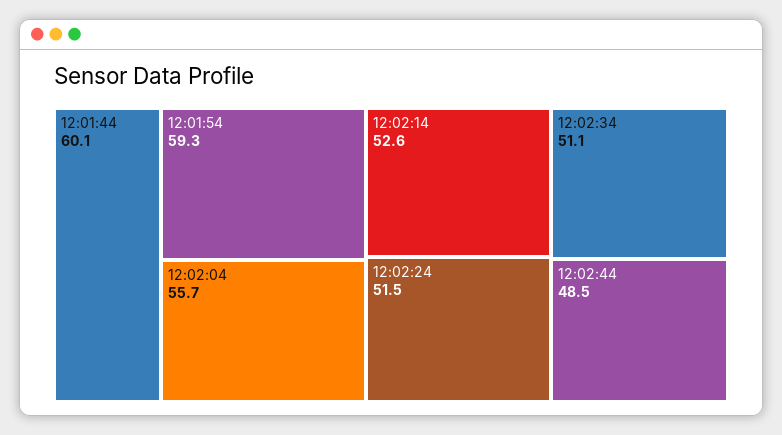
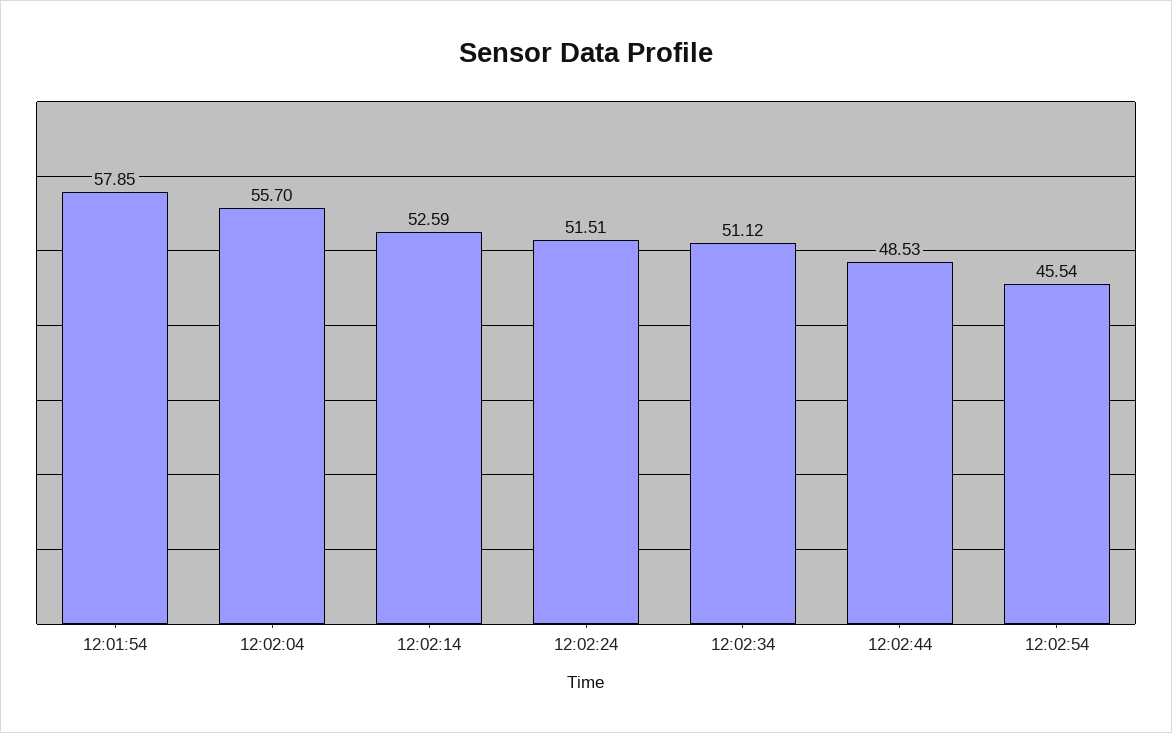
12:01:44: 60.1 -> none
12:01:54: 59.3 -> 57.85
12:02:54: none -> 45.54

